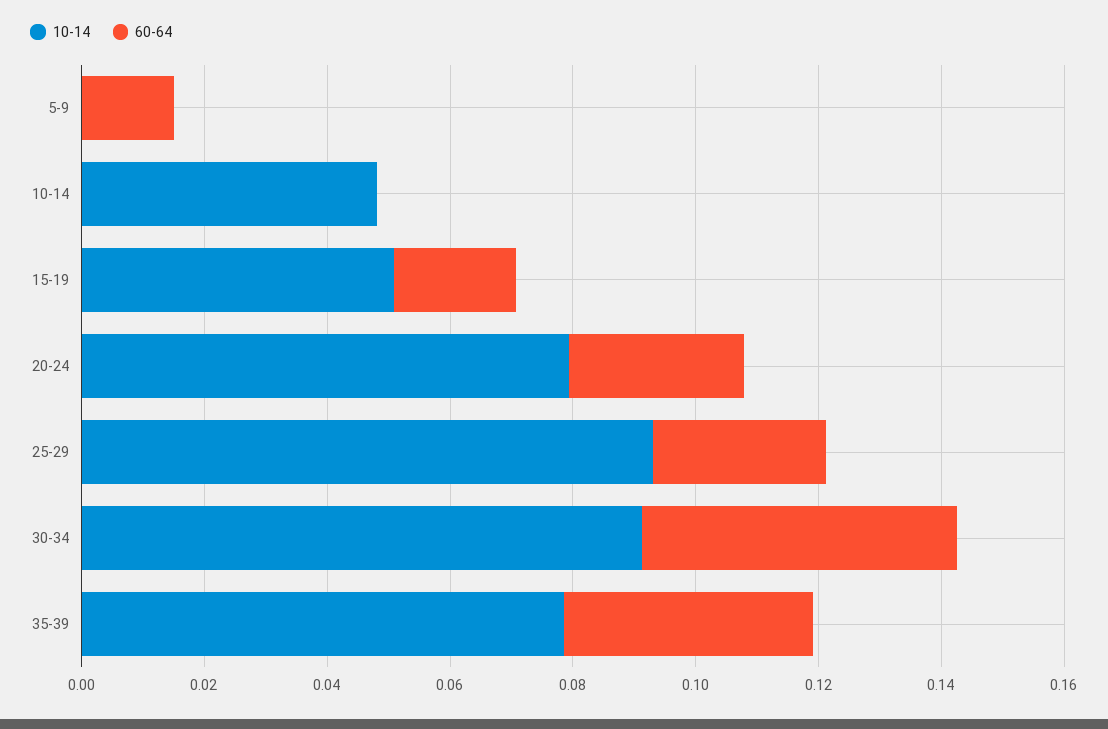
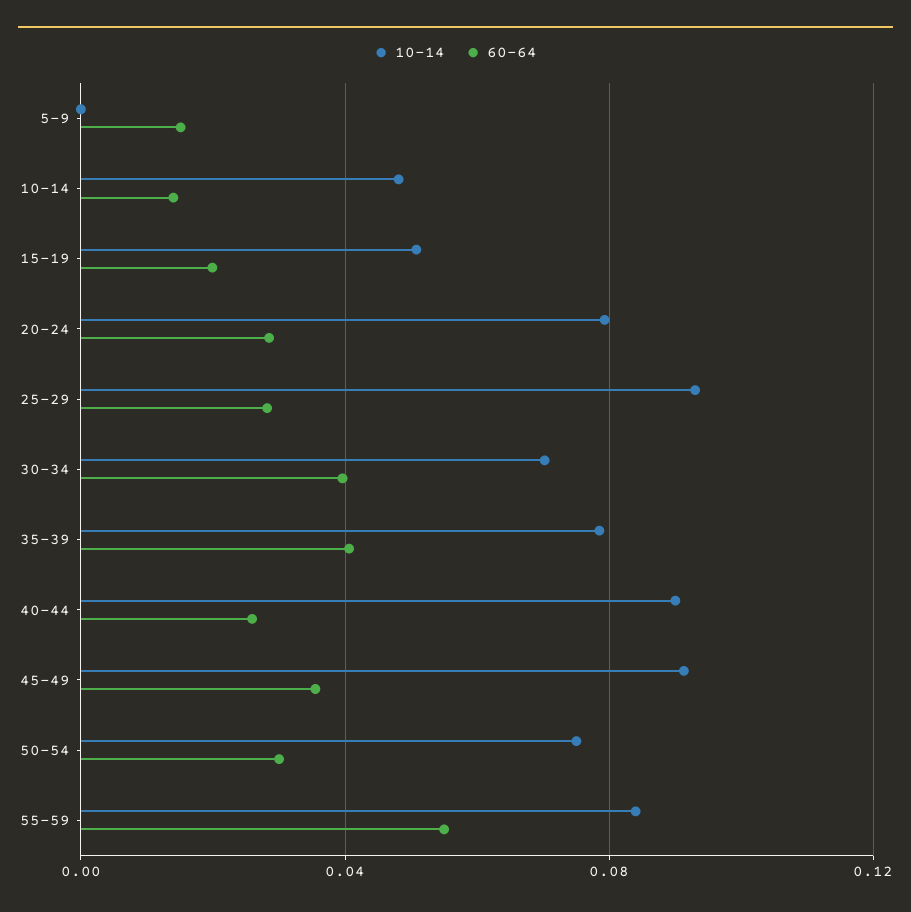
60-64, 10-14: 0 -> 0.015
10-14, 30-34: 0.09 -> 0.07
60-64, 30-34: 0.05 -> 0.04
10-14, 40-44: none -> 0.09
60-64, 40-44: none -> 0.025
10-14, 45-49: none -> 0.09
60-64, 45-49: none -> 0.035
10-14, 50-54: none -> 0.075
60-64, 50-54: none -> 0.03
10-14, 55-59: none -> 0.085
60-64, 55-59: none -> 0.055

